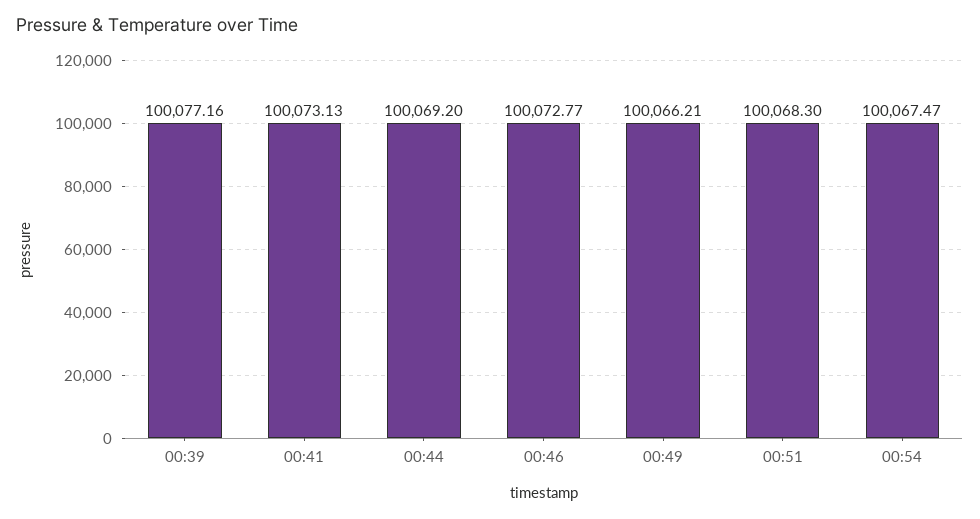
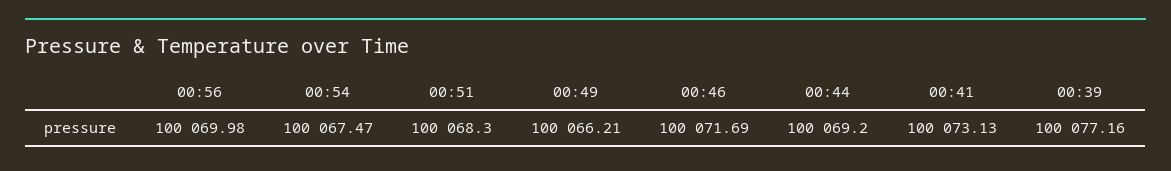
00:46: 100072.77 -> 100071.69
00:56: none -> 100069.98

